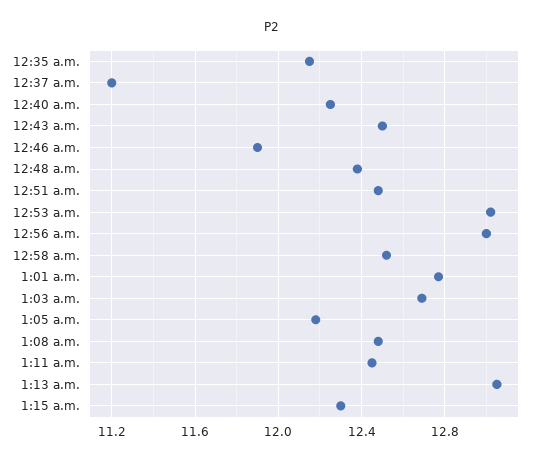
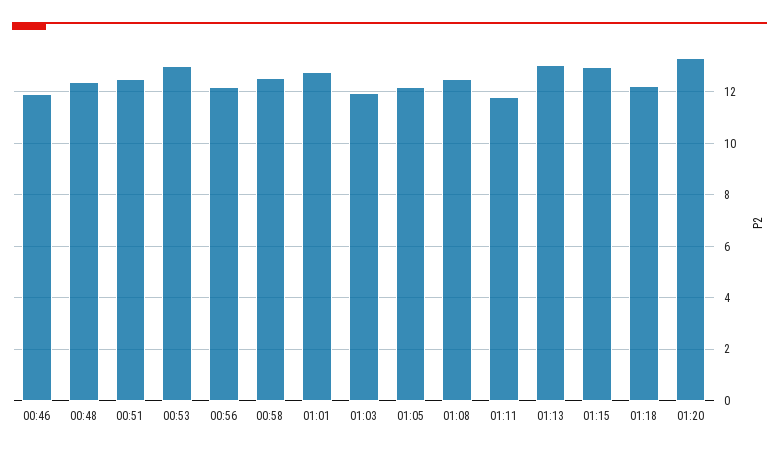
12:35 a.m.: 12.15 -> none
12:37 a.m.: 11.2 -> none
12:40 a.m.: 12.25 -> none
12:43 a.m.: 12.5 -> none
12:56 a.m.: 13 -> 12.25
1:03 a.m.: 12.7 -> 12
1:11 a.m.: 12.45 -> 11.75
1:15 a.m.: 12.3 -> 13
01:18: none -> 12.25
01:20: none -> 13.25

